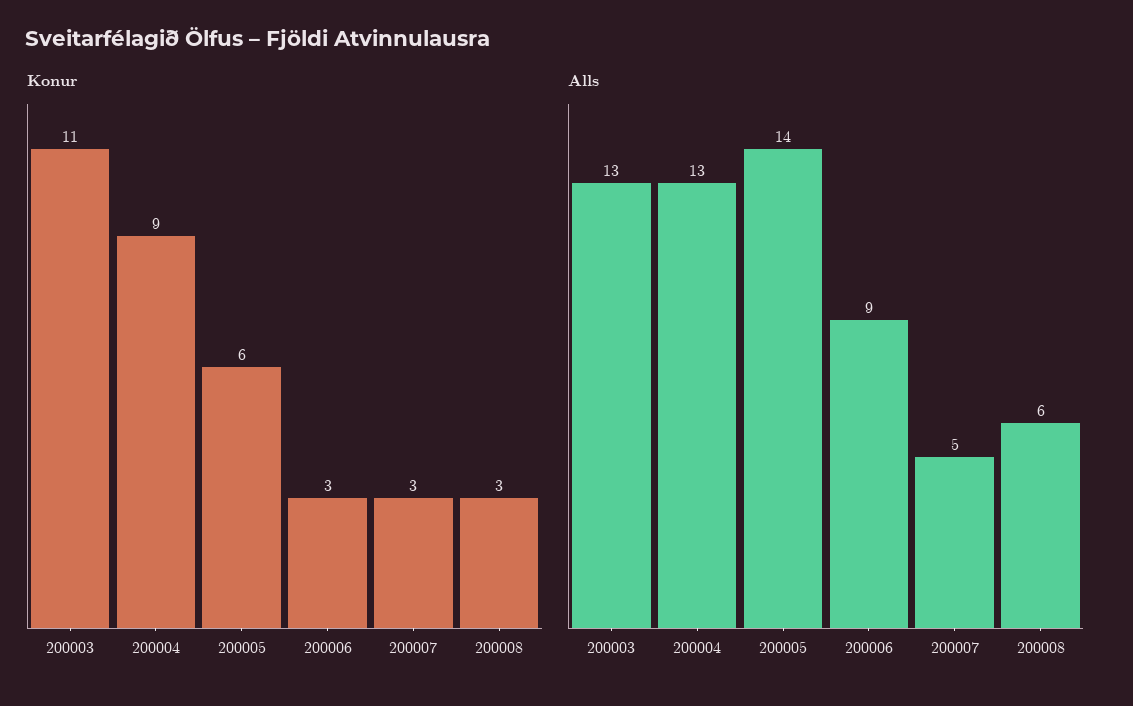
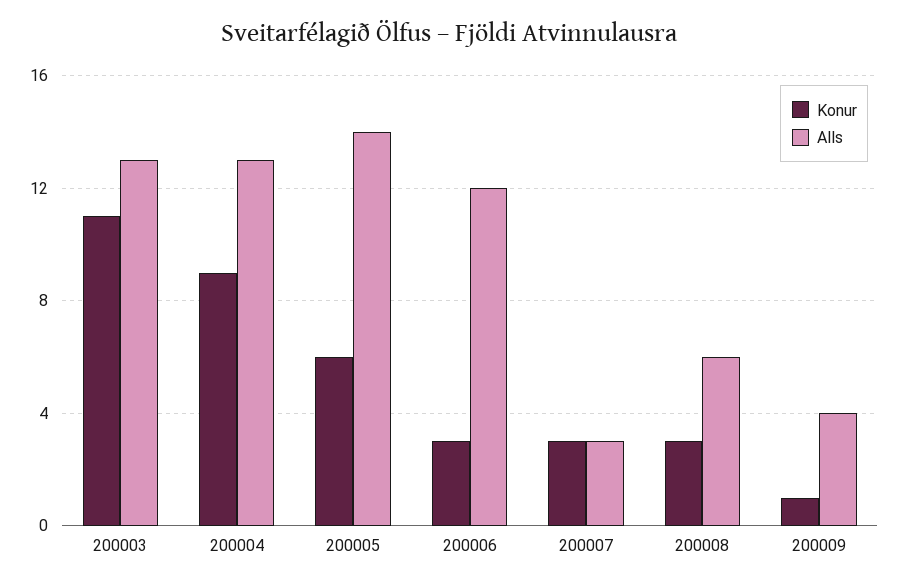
Alls, 200006: 9 -> 12
Alls, 200007: 5 -> 3
Konur, 200009: none -> 1
Alls, 200009: none -> 4

